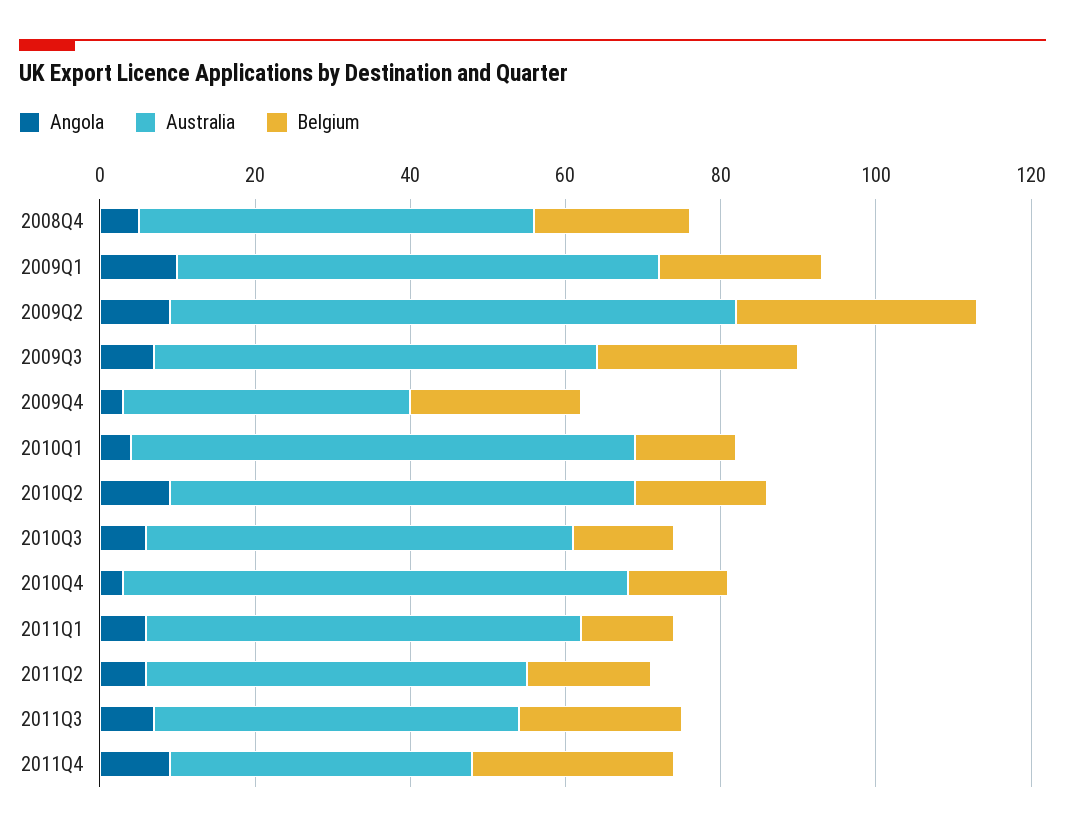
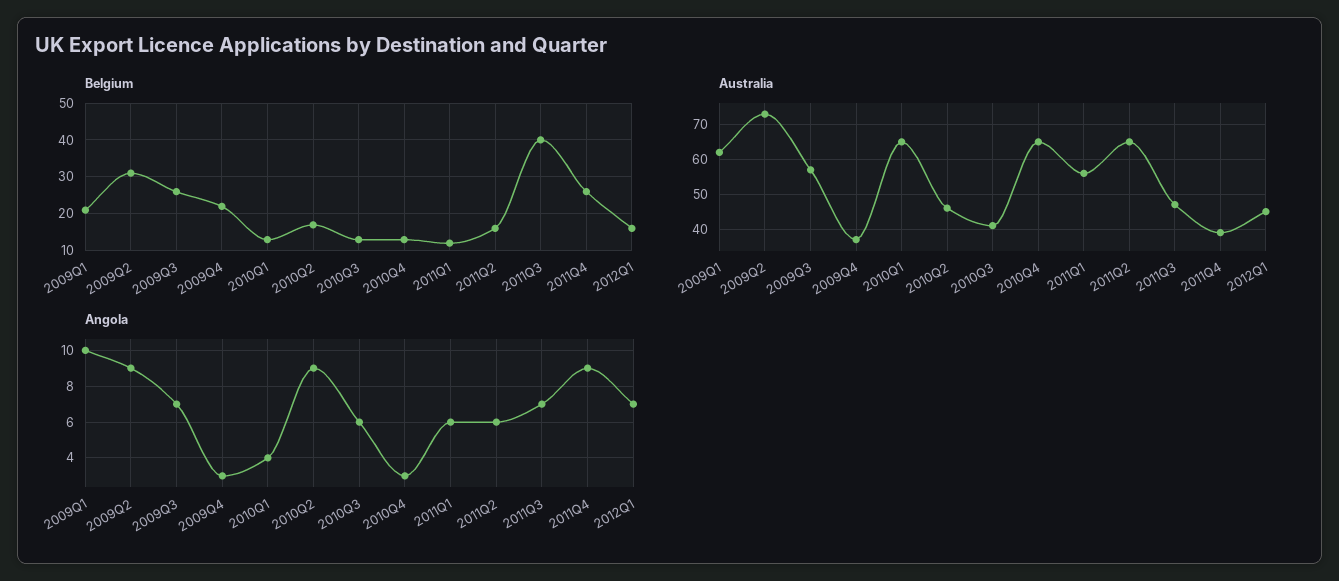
Angola, 2008Q4: 5 -> none
Australia, 2008Q4: 50 -> none
Belgium, 2008Q4: 20 -> none
Australia, 2010Q2: 60 -> 45
Australia, 2010Q3: 55 -> 40
Australia, 2011Q2: 50 -> 65
Belgium, 2011Q3: 20 -> 40
Belgium, 2012Q1: none -> 15
Australia, 2012Q1: none -> 45
Angola, 2012Q1: none -> 7

